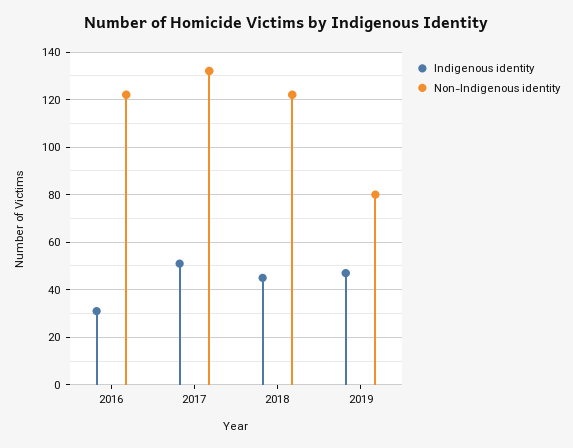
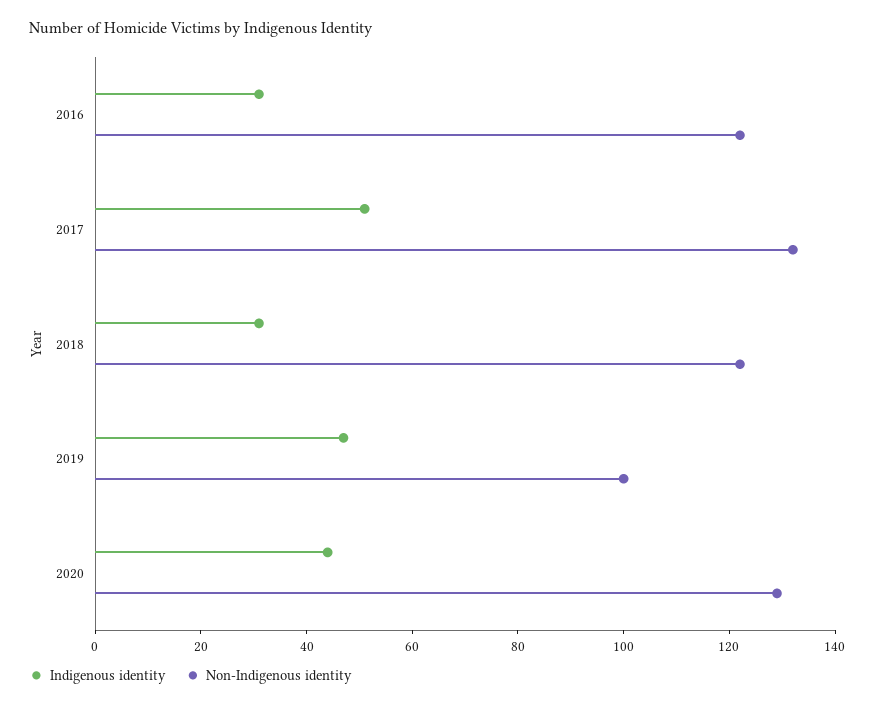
Indigenous identity, 2018: 45 -> 30
Non-Indigenous identity, 2019: 80 -> 100
Indigenous identity, 2020: none -> 45
Non-Indigenous identity, 2020: none -> 130

